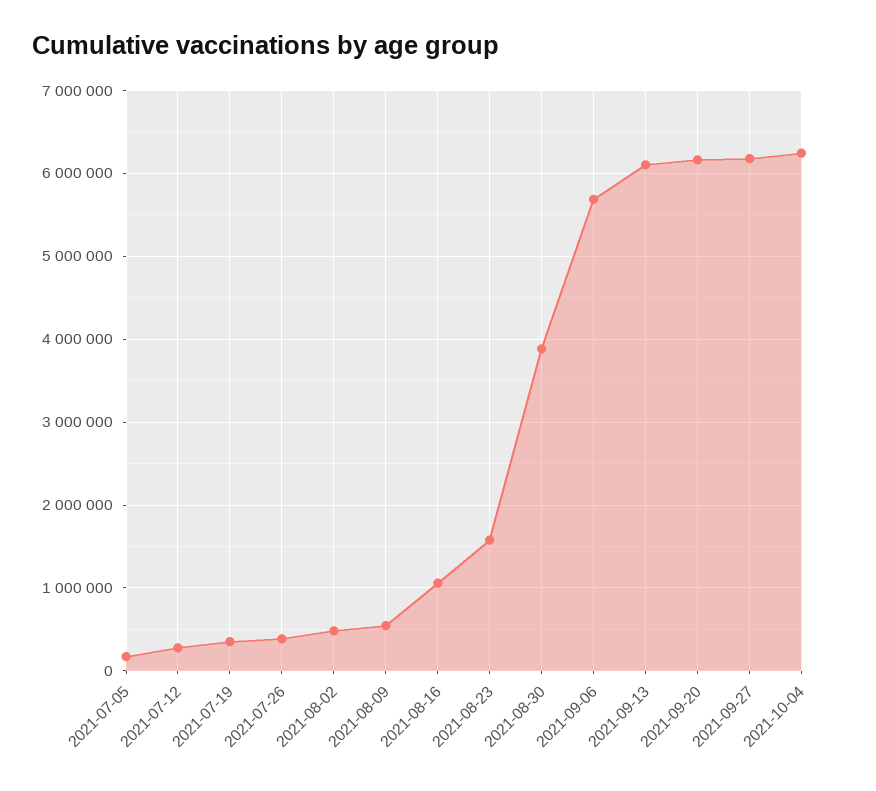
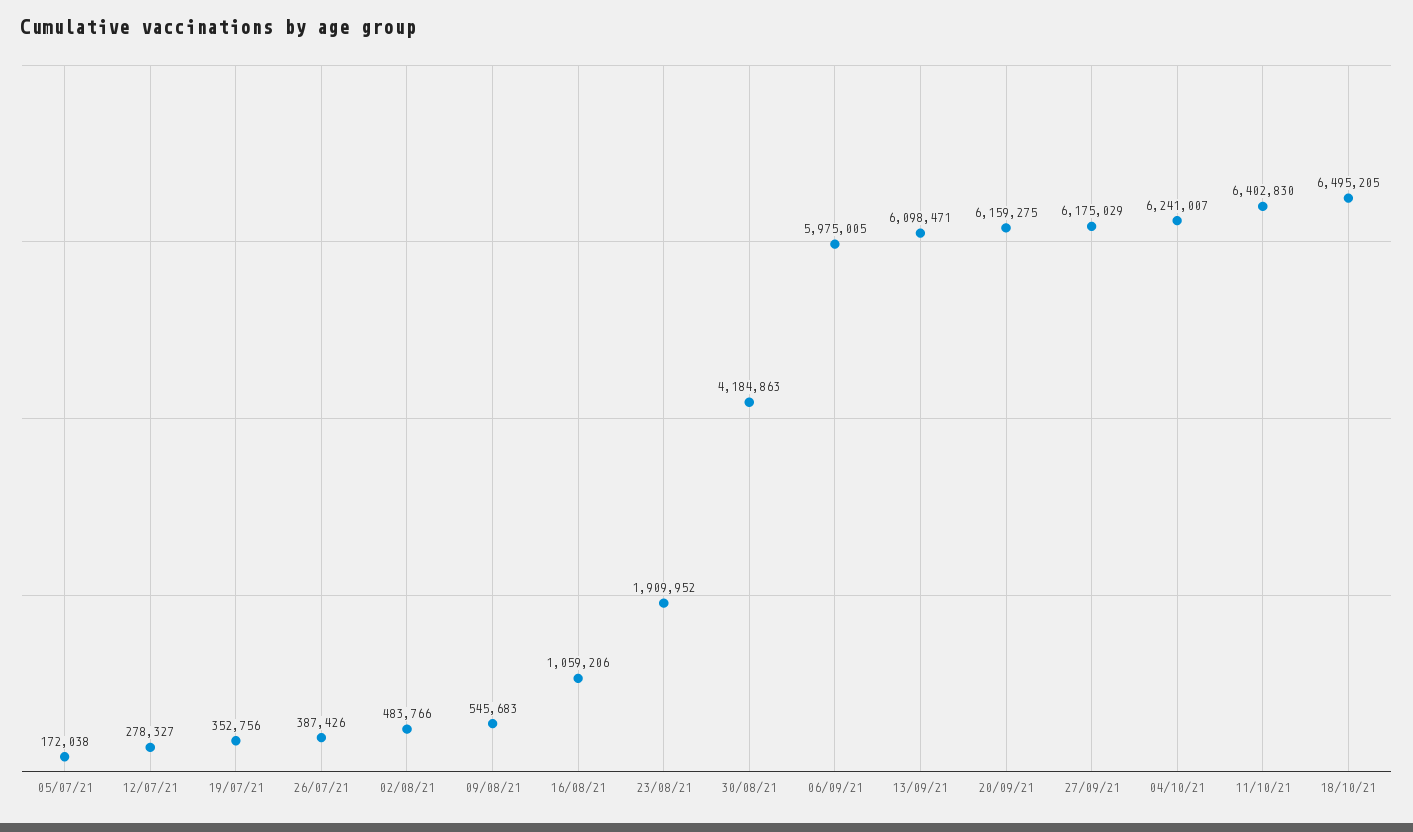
2021-08-23: 1600000 -> 1909952
2021-08-30: 3900000 -> 4184863
2021-09-06: 5700000 -> 5975005
11/10/21: none -> 6402830
18/10/21: none -> 6495205

